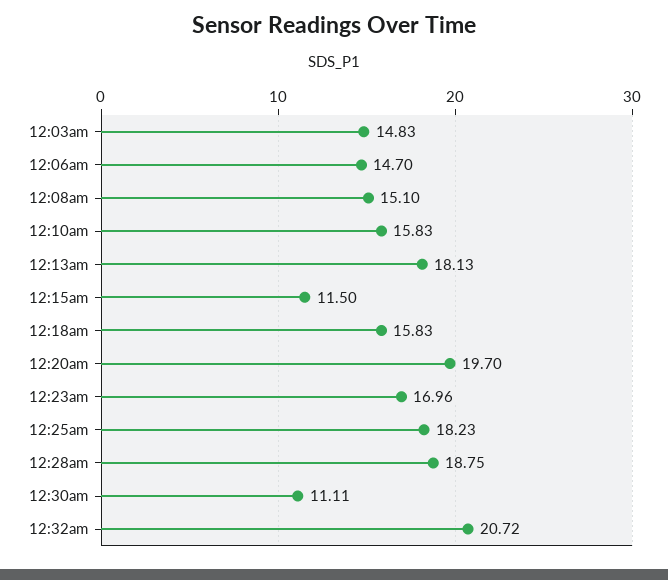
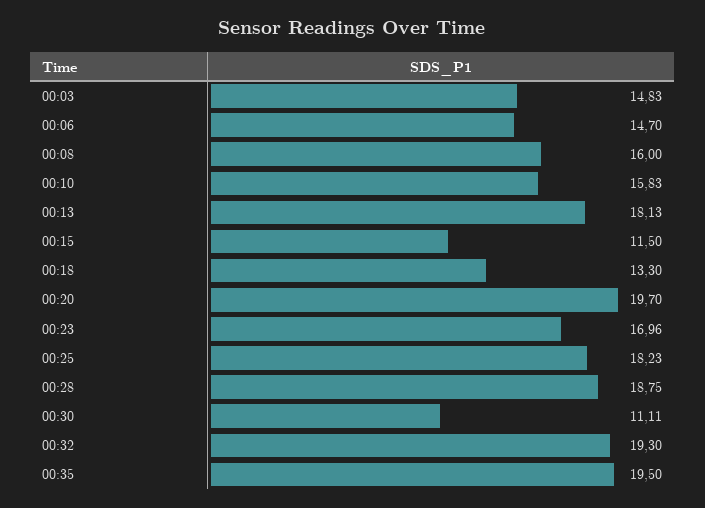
12:08am: 15.1 -> 16
12:18am: 15.83 -> 13.3
12:32am: 20.72 -> 19.3
00:35: none -> 19.5

